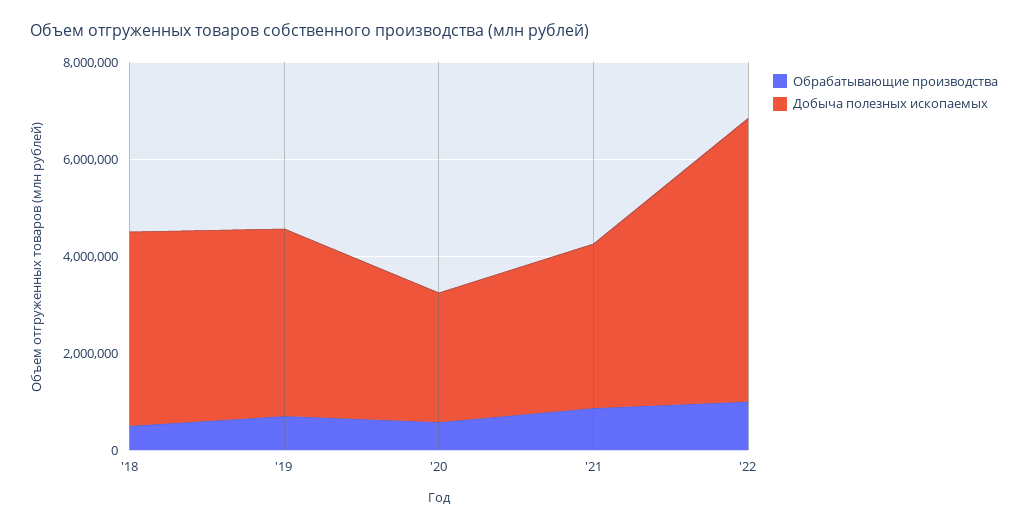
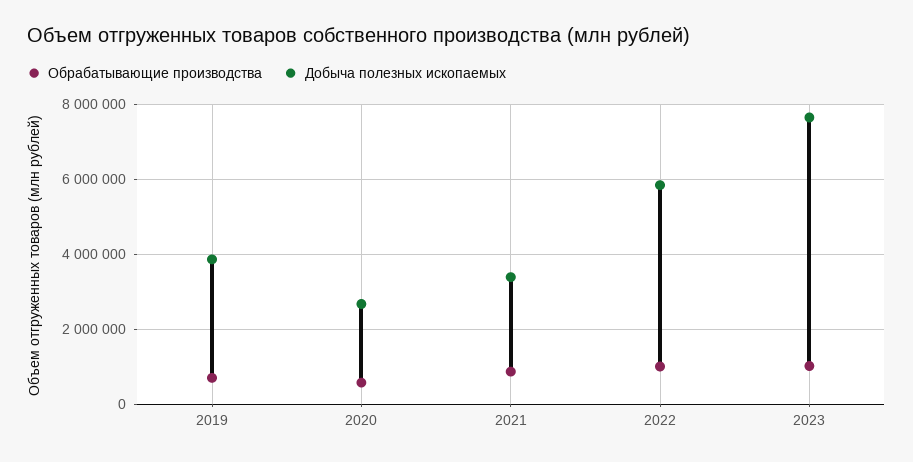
Обрабатывающие производства, '18: 500000 -> none
Добыча полезных ископаемых, '18: 4000000 -> none
Обрабатывающие производства, 2023: none -> 1000000
Добыча полезных ископаемых, 2023: none -> 7600000

